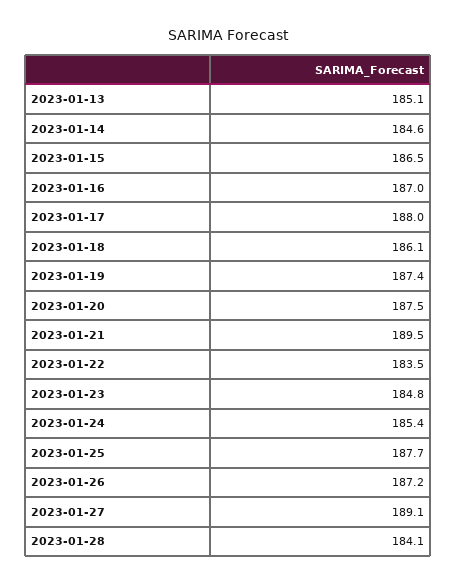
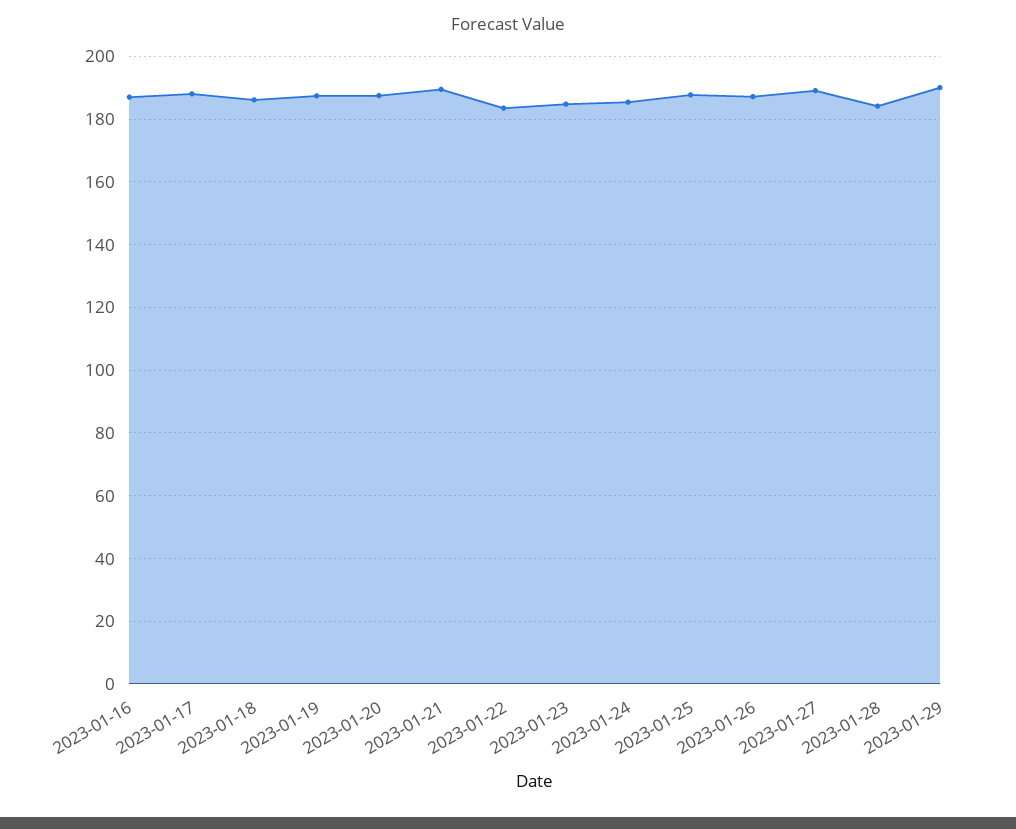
2023-01-13: 185.1 -> none
2023-01-14: 184.6 -> none
2023-01-15: 186.5 -> none
2023-01-29: none -> 190

